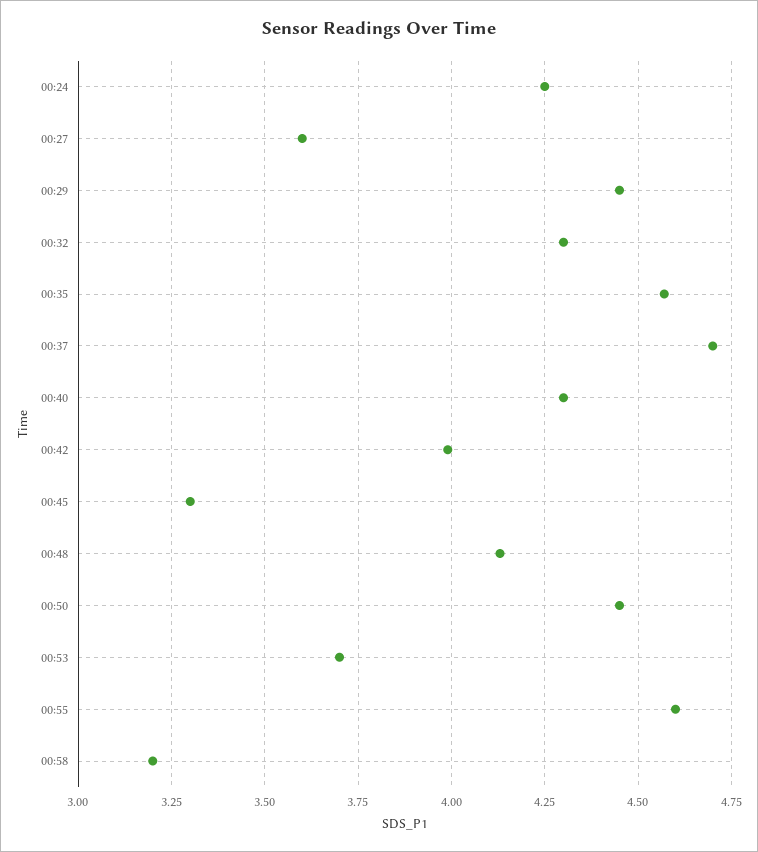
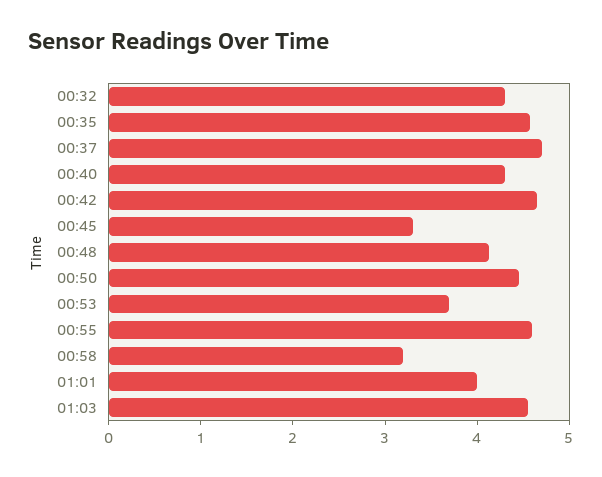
00:24: 4.25 -> none
00:27: 3.6 -> none
00:29: 4.45 -> none
00:42: 4 -> 4.6
01:01: none -> 4
01:03: none -> 4.6

